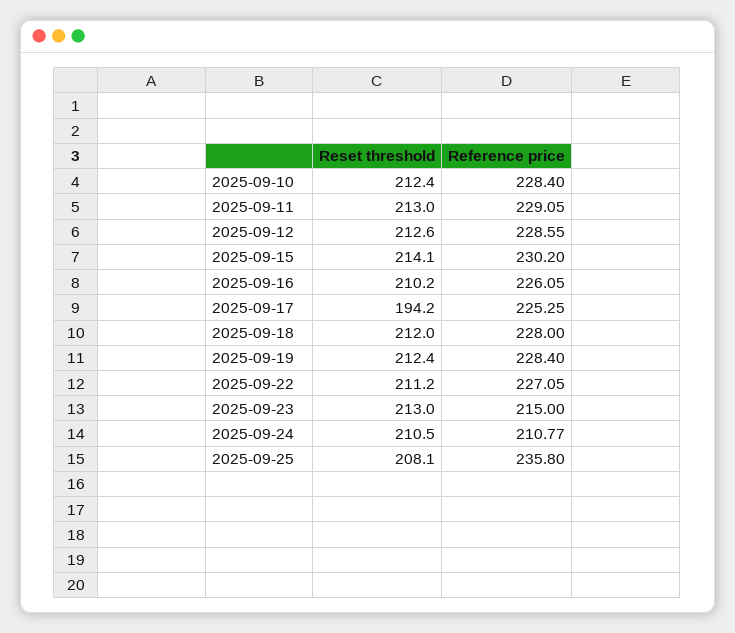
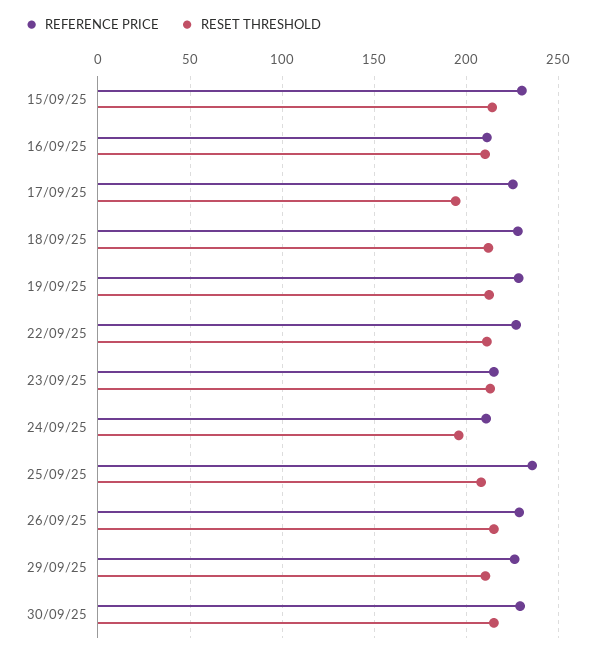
Reset threshold, 2025-09-10: 212.4 -> none
Reference price, 2025-09-10: 228.4 -> none
Reset threshold, 2025-09-11: 213 -> none
Reference price, 2025-09-11: 229.05 -> none
Reset threshold, 2025-09-12: 212.6 -> none
Reference price, 2025-09-12: 228.55 -> none
Reference price, 2025-09-16: 226.05 -> 210
Reset threshold, 2025-09-24: 210.5 -> 195
Reference price, 26/09/25: none -> 230
Reset threshold, 26/09/25: none -> 215
Reference price, 29/09/25: none -> 225
Reset threshold, 29/09/25: none -> 210
Reference price, 30/09/25: none -> 230
Reset threshold, 30/09/25: none -> 215

